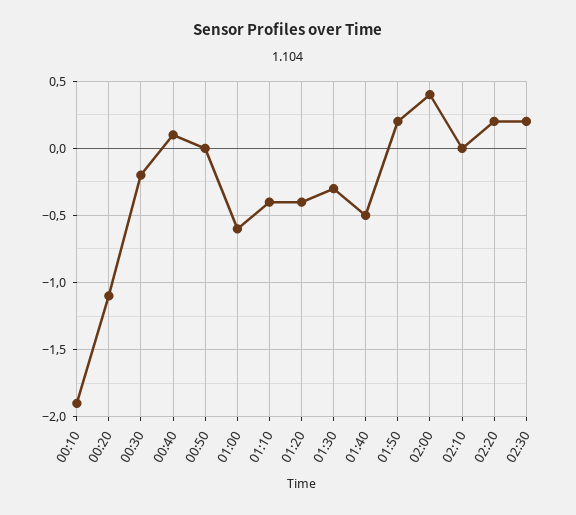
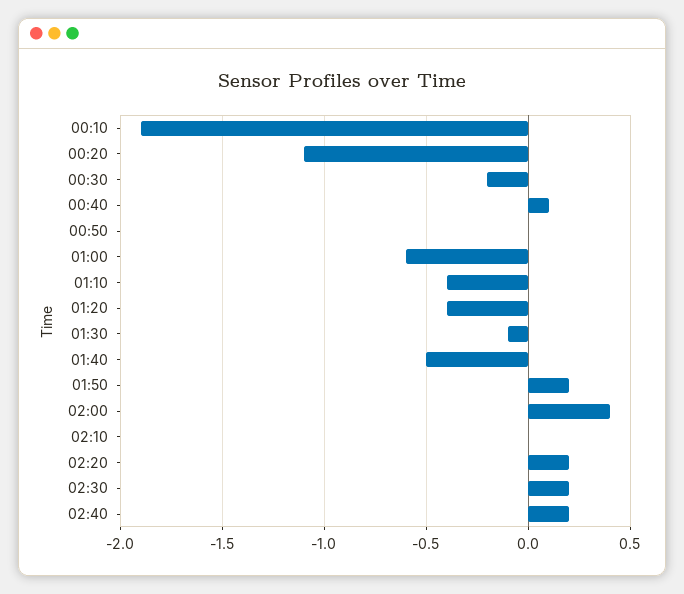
01:30: -0.3 -> -0.1
02:40: none -> 0.2

